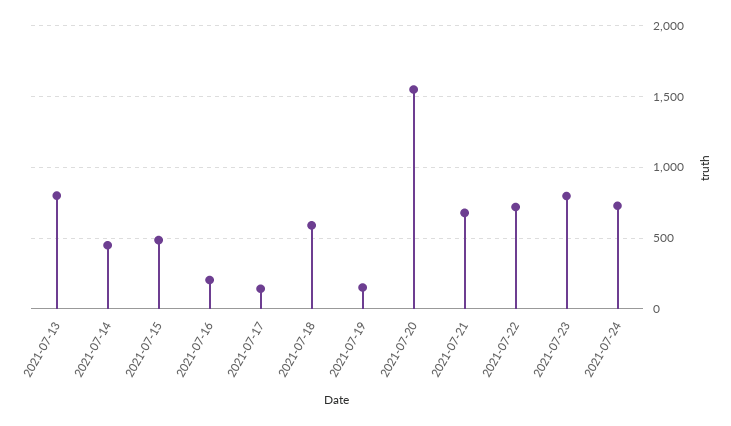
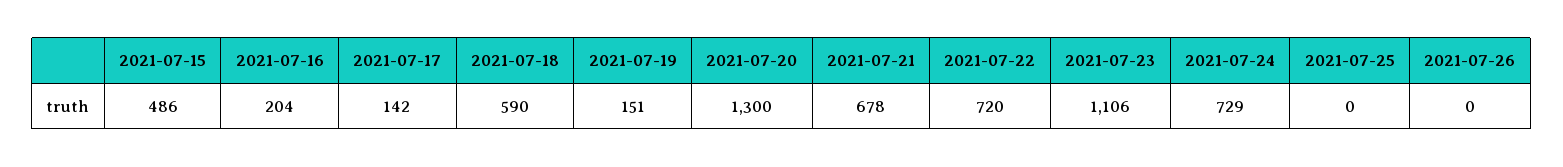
2021-07-13: 800 -> none
2021-07-14: 450 -> none
2021-07-20: 1550 -> 1300
2021-07-23: 800 -> 1106
2021-07-25: none -> 0
2021-07-26: none -> 0

